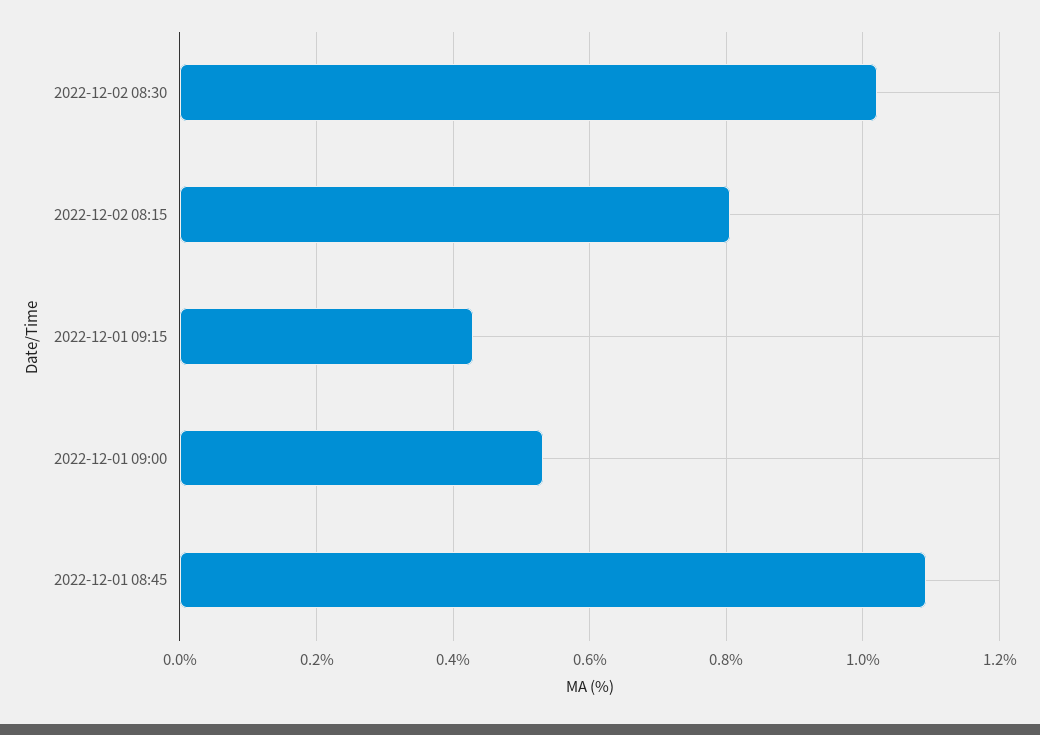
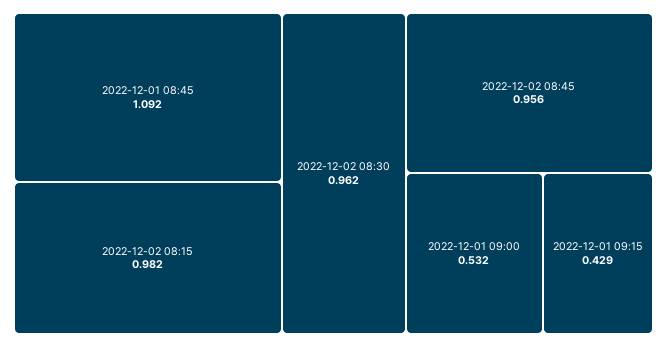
2022-12-02 08:30: 1.02 -> 0.962
2022-12-02 08:15: 0.8 -> 0.982
2022-12-02 08:45: none -> 0.956

